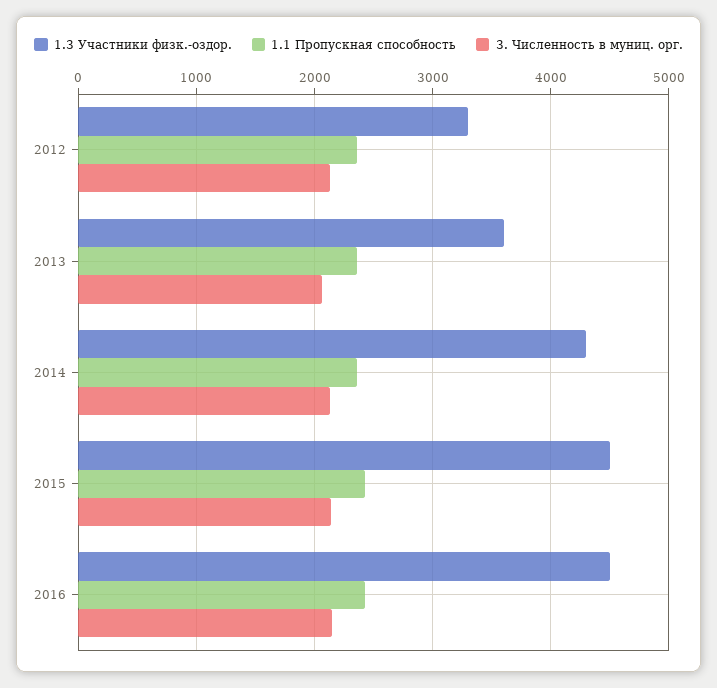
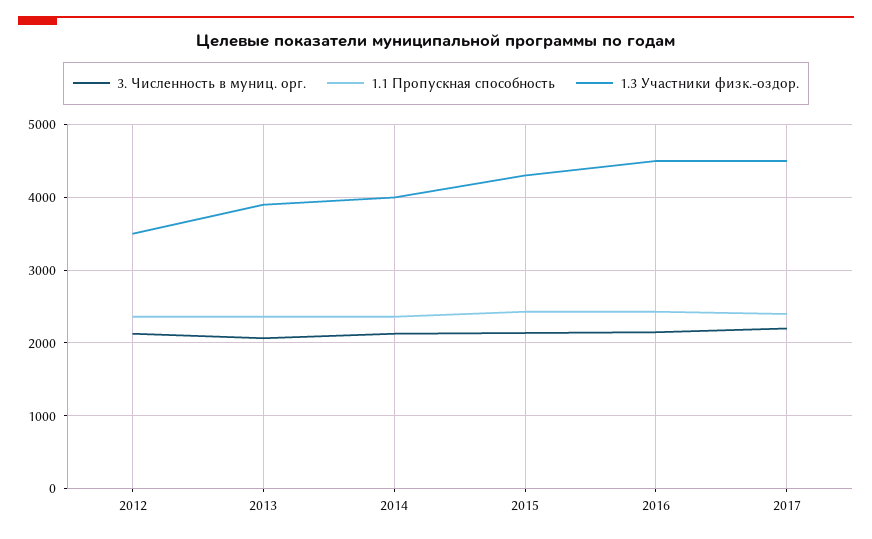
1.3 Участники физк.-оздор., 2012: 3300 -> 3500
1.3 Участники физк.-оздор., 2013: 3600 -> 3900
1.3 Участники физк.-оздор., 2014: 4300 -> 4000
1.3 Участники физк.-оздор., 2015: 4500 -> 4300
3. Численность в муниц. орг., 2017: none -> 2200
1.1 Пропускная способность, 2017: none -> 2400
1.3 Участники физк.-оздор., 2017: none -> 4500

